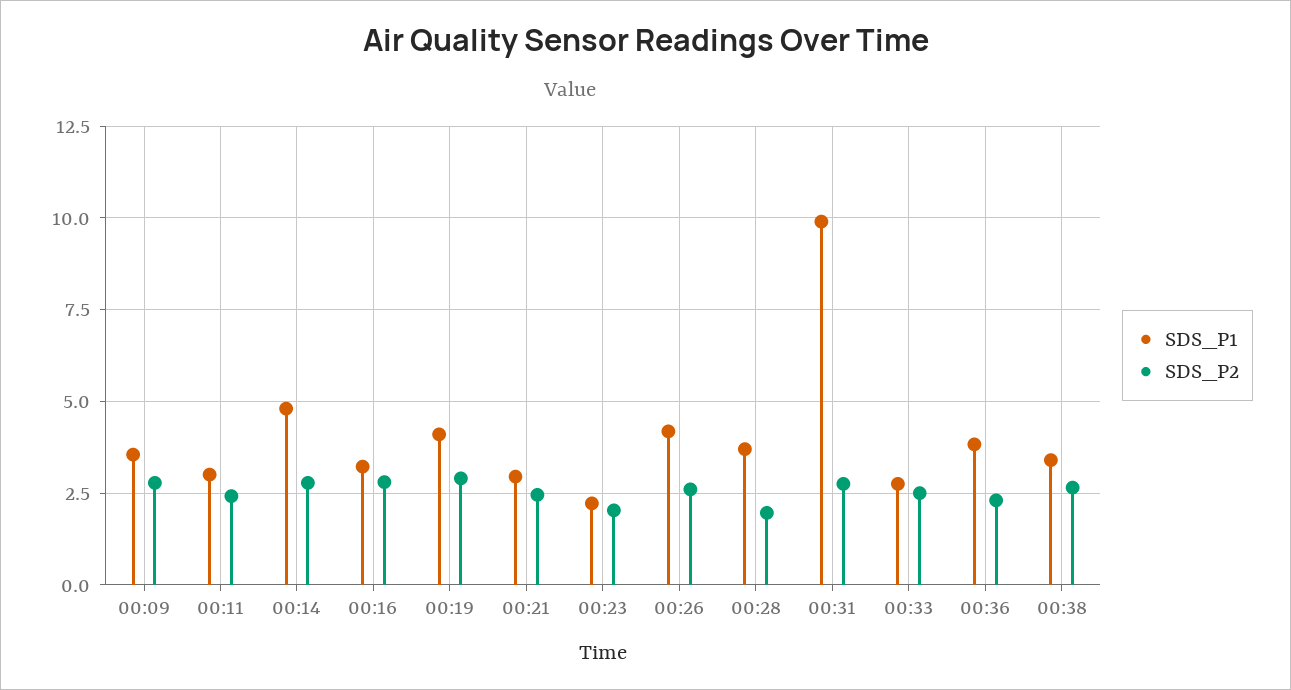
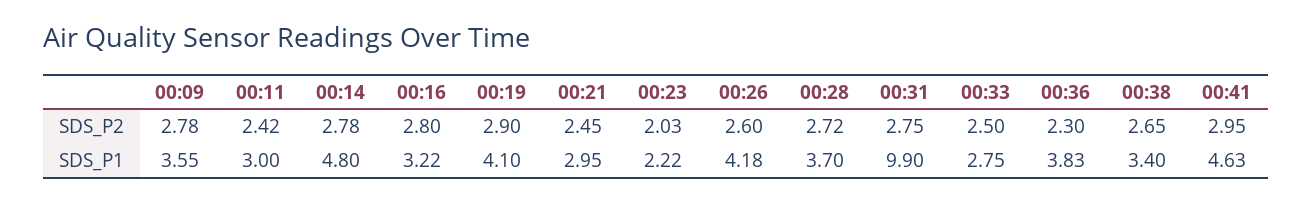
SDS_P2, 00:28: 2 -> 2.72
SDS_P2, 00:41: none -> 2.95
SDS_P1, 00:41: none -> 4.63

